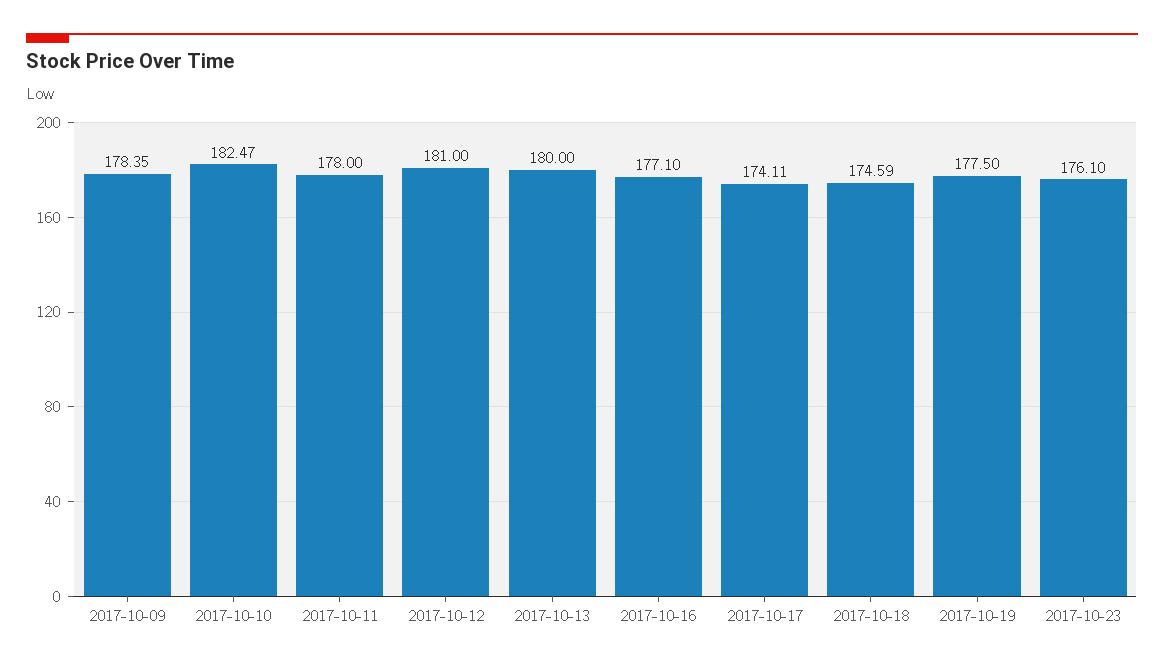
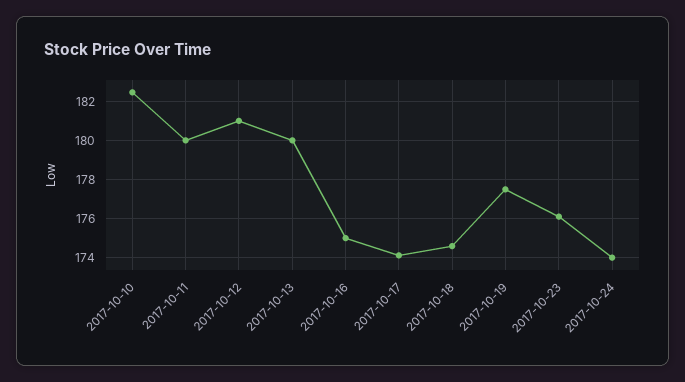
2017-10-09: 178.35 -> none
2017-10-11: 178 -> 180
2017-10-16: 177.1 -> 175
2017-10-24: none -> 174

